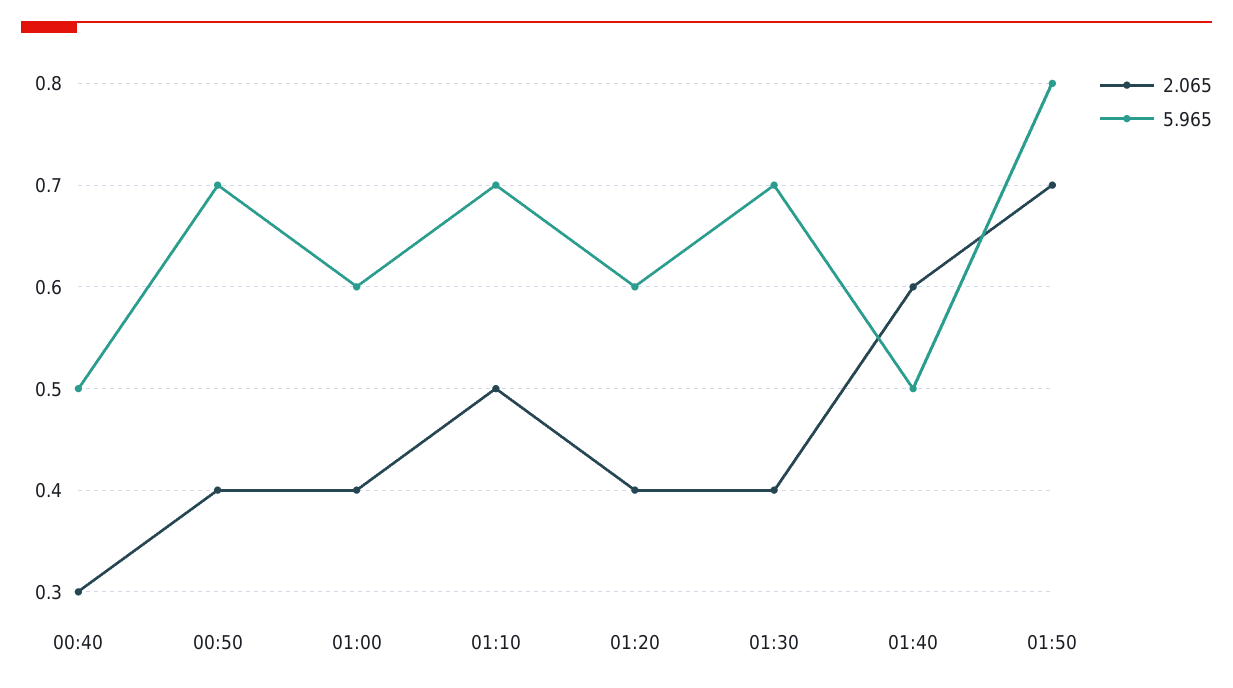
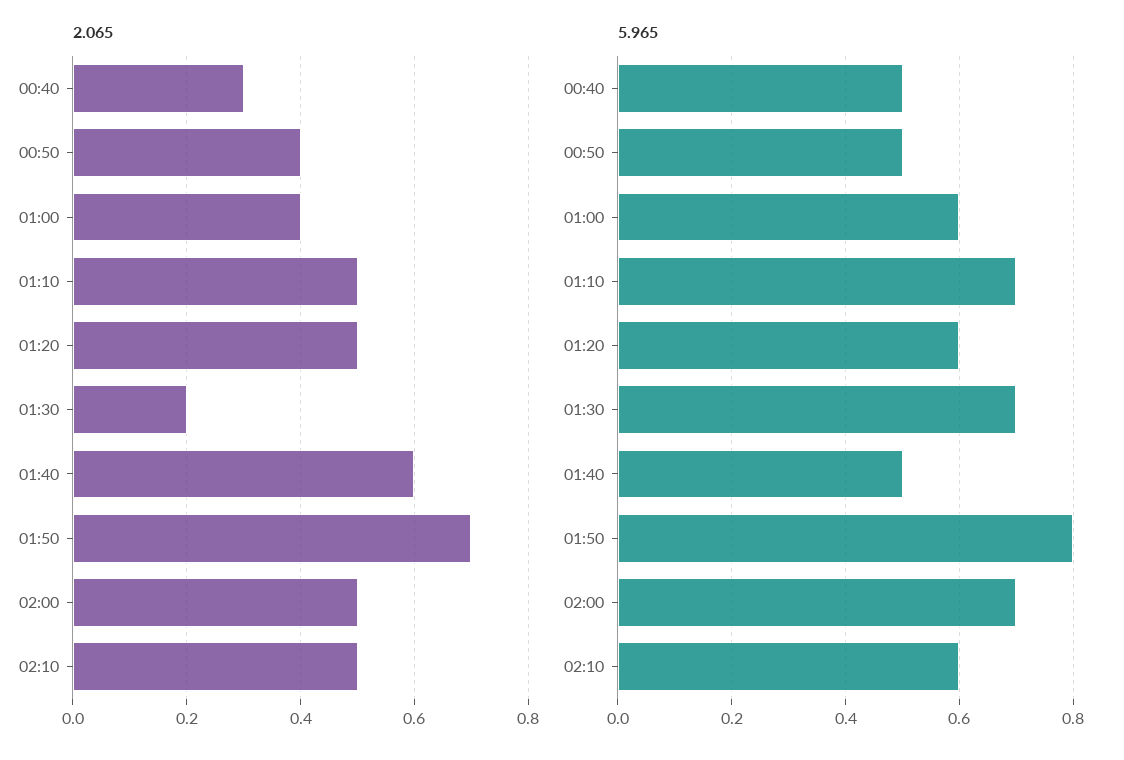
5.965, 00:50: 0.7 -> 0.5
2.065, 01:20: 0.4 -> 0.5
2.065, 01:30: 0.4 -> 0.2
2.065, 02:00: none -> 0.5
2.065, 02:10: none -> 0.5
5.965, 02:00: none -> 0.7
5.965, 02:10: none -> 0.6

